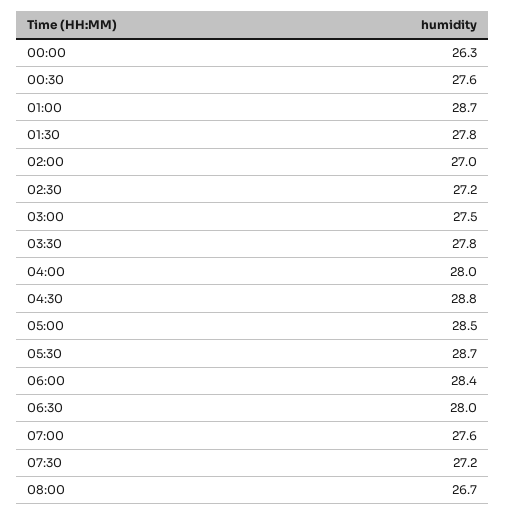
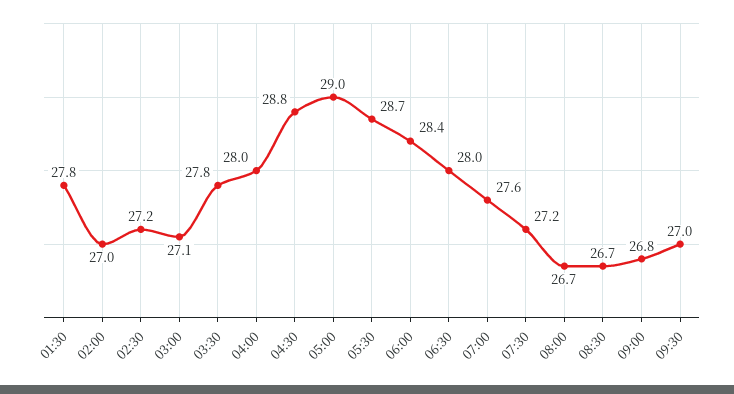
00:00: 26.3 -> none
00:30: 27.6 -> none
01:00: 28.7 -> none
03:00: 27.5 -> 27.1
05:00: 28.5 -> 29
08:30: none -> 26.7
09:00: none -> 26.8
09:30: none -> 27

